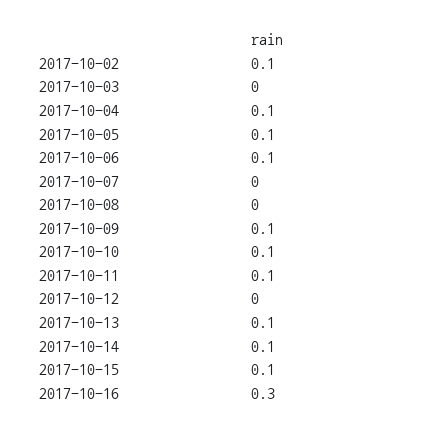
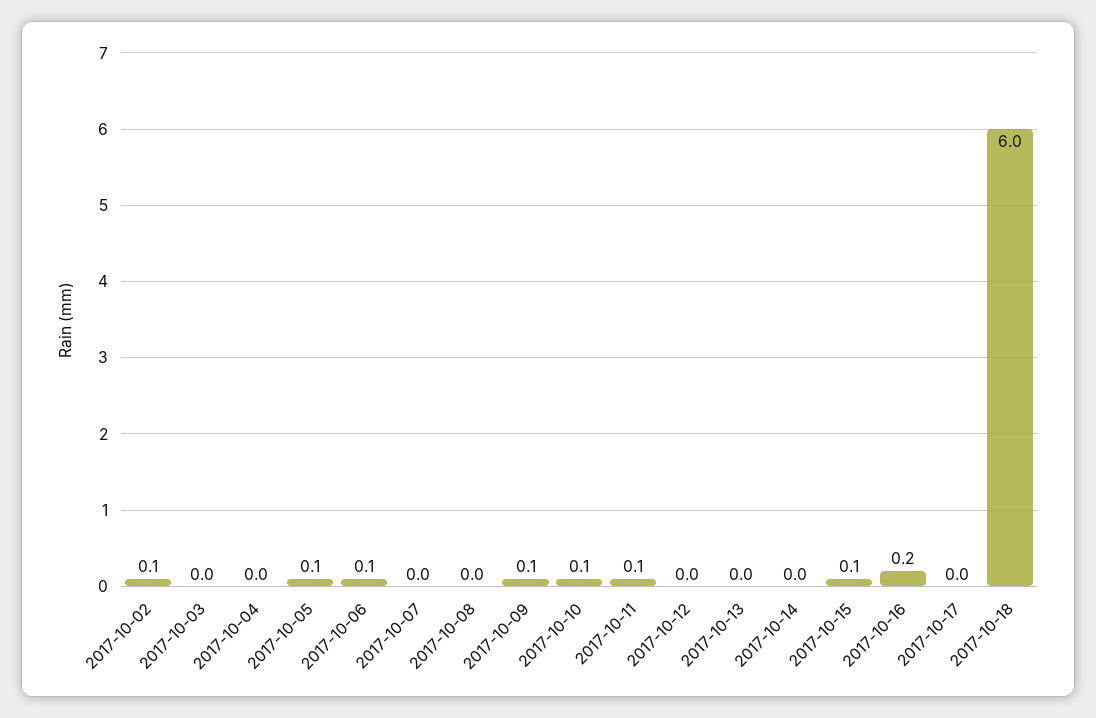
2017-10-04: 0.1 -> 0
2017-10-13: 0.1 -> 0
2017-10-14: 0.1 -> 0
2017-10-16: 0.3 -> 0.2
2017-10-17: none -> 0
2017-10-18: none -> 6

